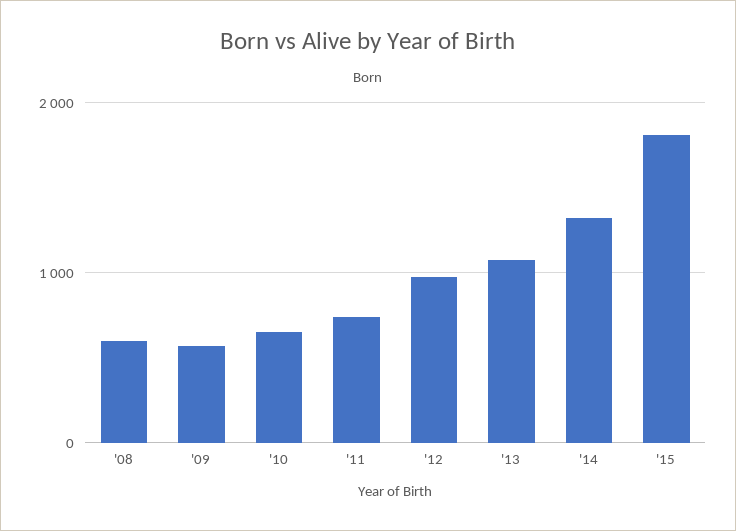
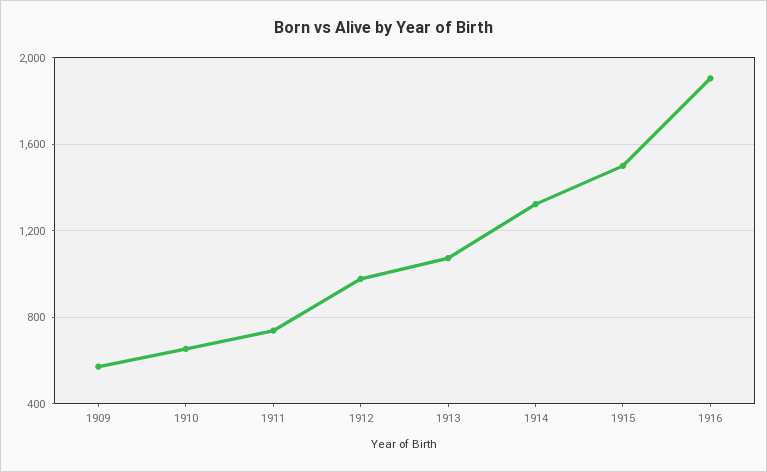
'08: 600 -> none
'15: 1800 -> 1500
1916: none -> 1900

